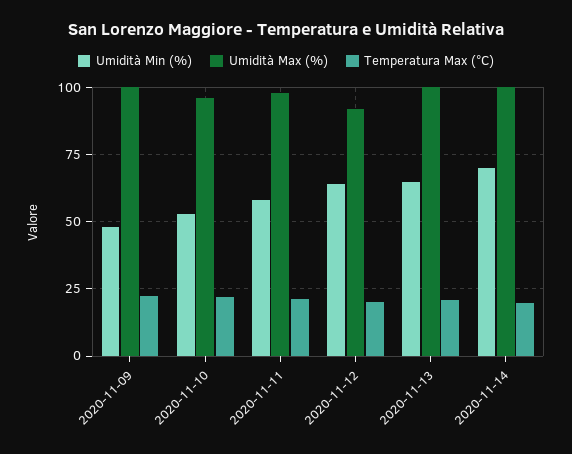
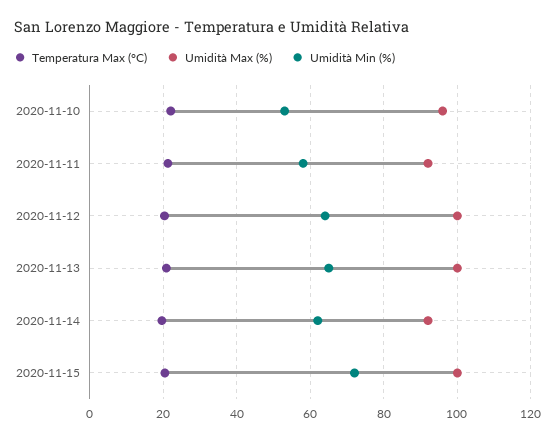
Umidità Min (%), 2020-11-09: 47.5 -> none
Umidità Max (%), 2020-11-09: 100 -> none
Temperatura Max (°C), 2020-11-09: 22.5 -> none
Umidità Max (%), 2020-11-11: 97.5 -> 92
Umidità Max (%), 2020-11-12: 92.5 -> 100
Umidità Min (%), 2020-11-14: 70 -> 62
Umidità Max (%), 2020-11-14: 100 -> 92
Temperatura Max (°C), 2020-11-15: none -> 20
Umidità Max (%), 2020-11-15: none -> 100
Umidità Min (%), 2020-11-15: none -> 72

